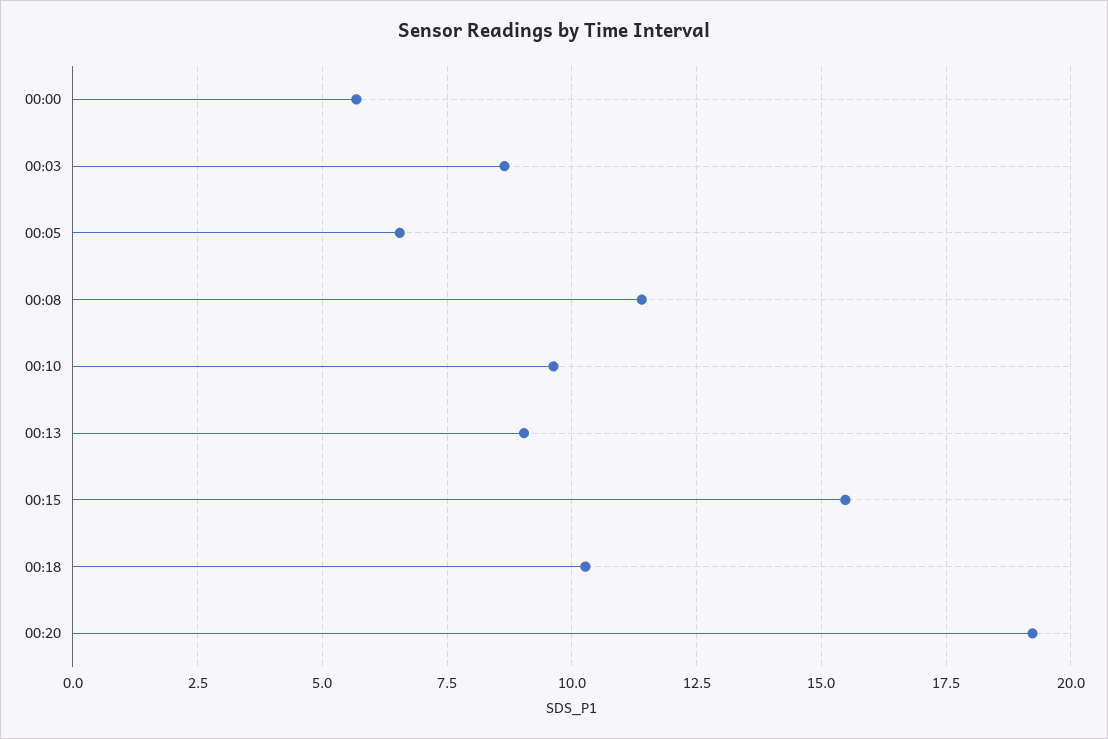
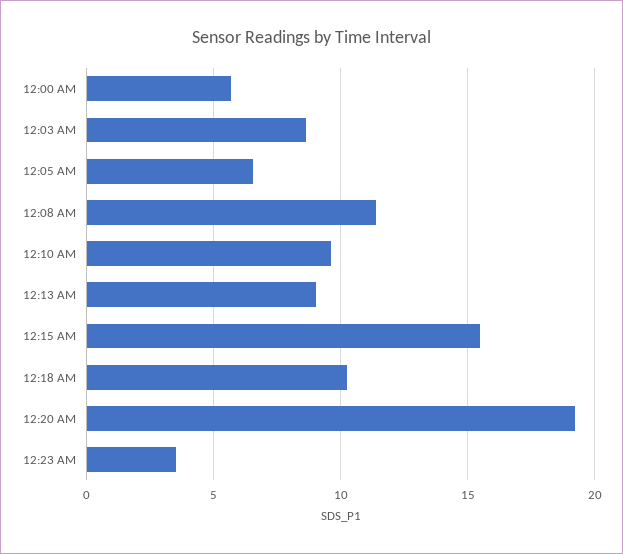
12:23 AM: none -> 3.5

